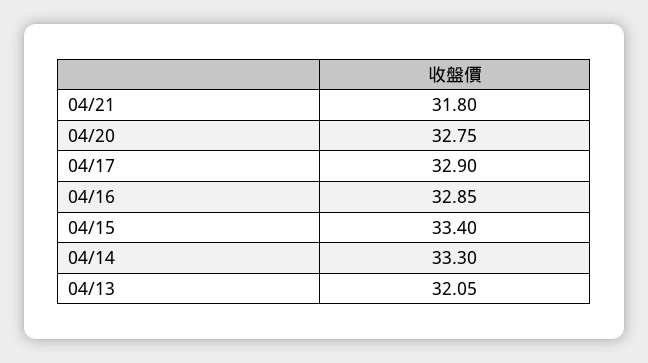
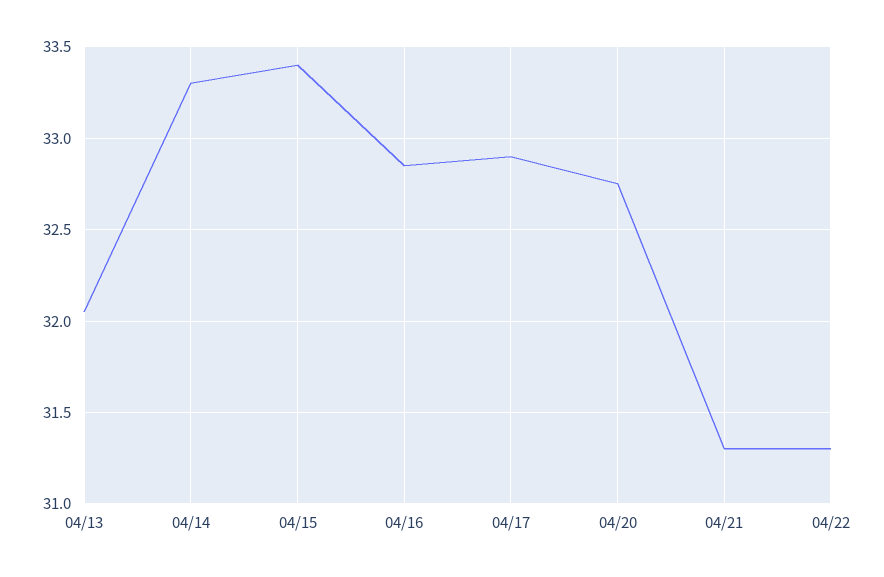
04/21: 31.8 -> 31.3
04/22: none -> 31.3

